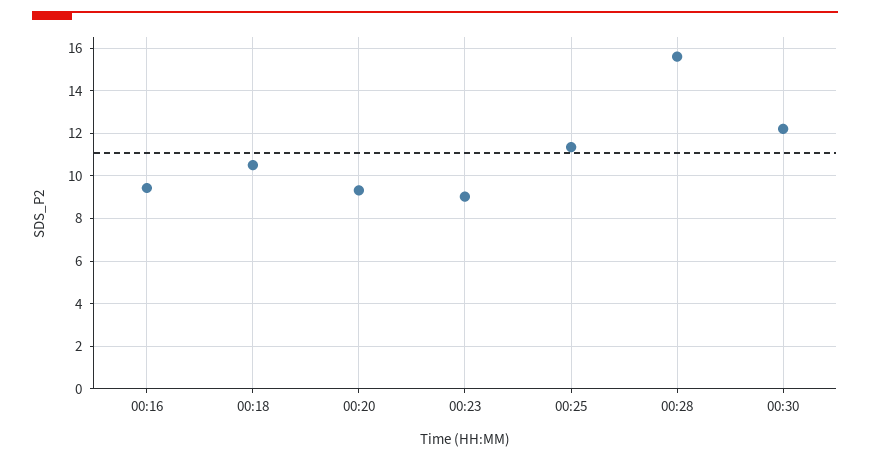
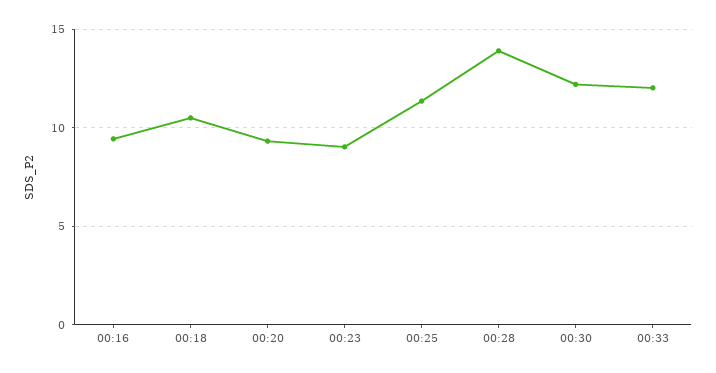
00:28: 15.5 -> 14
00:33: none -> 12

